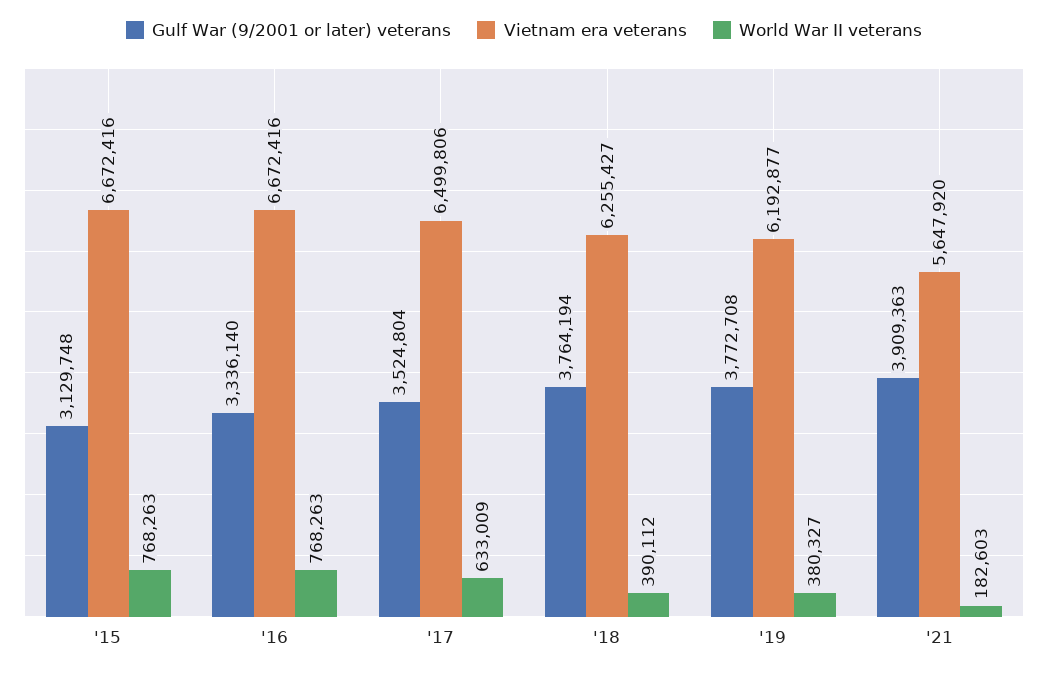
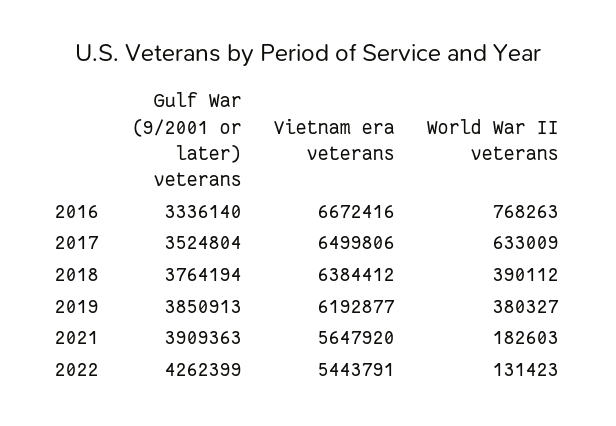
Gulf War (9/2001 or later) veterans, '15: 3129748 -> none
Vietnam era veterans, '15: 6672416 -> none
World War II veterans, '15: 768263 -> none
Vietnam era veterans, '18: 6255427 -> 6384412
Gulf War (9/2001 or later) veterans, '19: 3772708 -> 3850913
Gulf War (9/2001 or later) veterans, 2022: none -> 4262399
Vietnam era veterans, 2022: none -> 5443791
World War II veterans, 2022: none -> 131423

